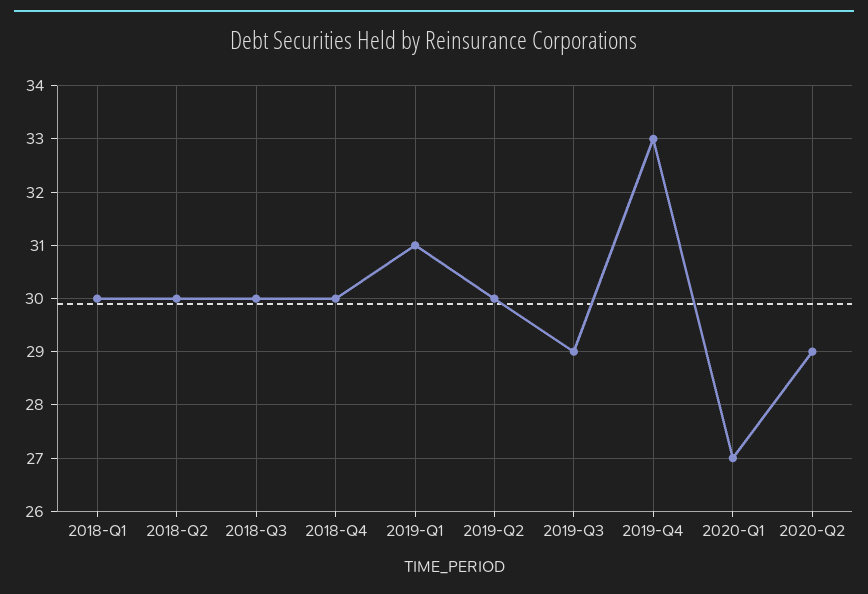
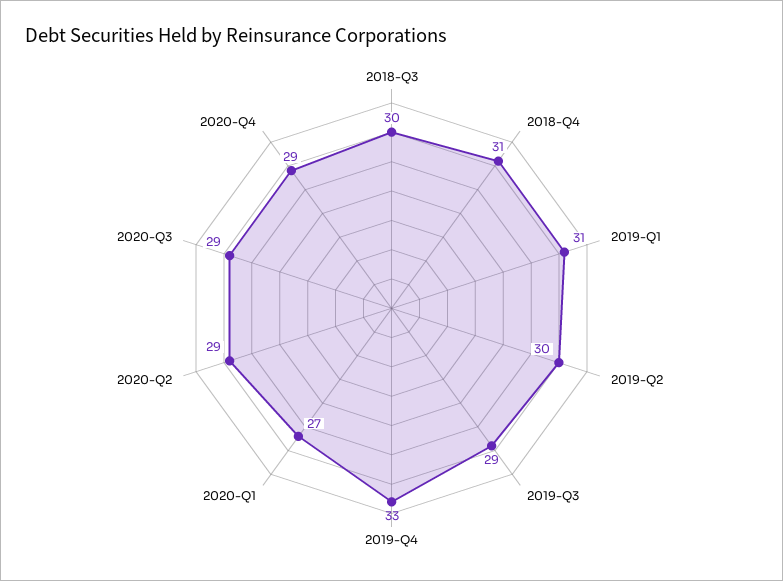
2018-Q1: 30 -> none
2018-Q2: 30 -> none
2018-Q4: 30 -> 31
2020-Q3: none -> 29
2020-Q4: none -> 29

